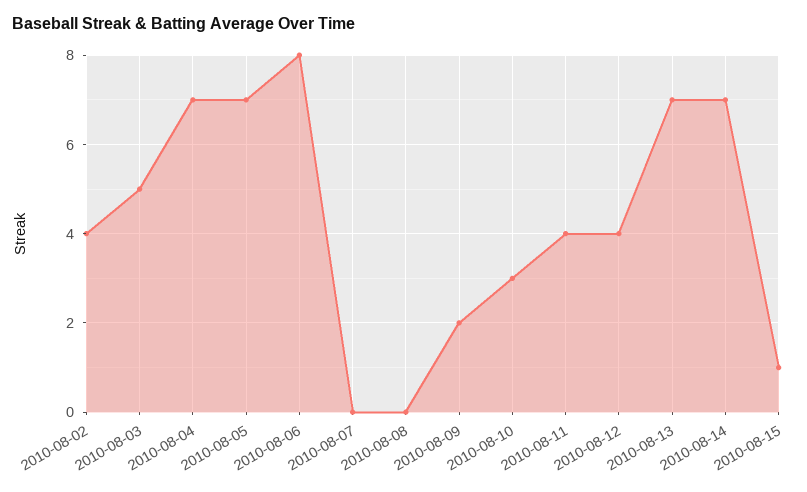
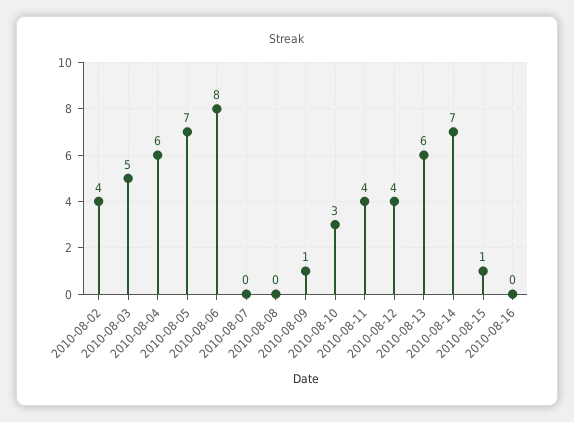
2010-08-04: 7 -> 6
2010-08-09: 2 -> 1
2010-08-13: 7 -> 6
2010-08-16: none -> 0

